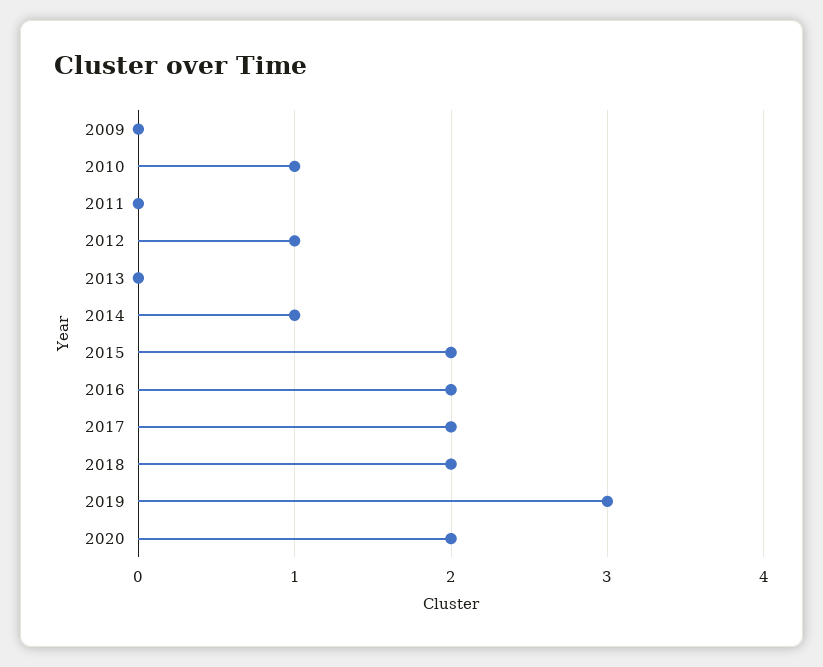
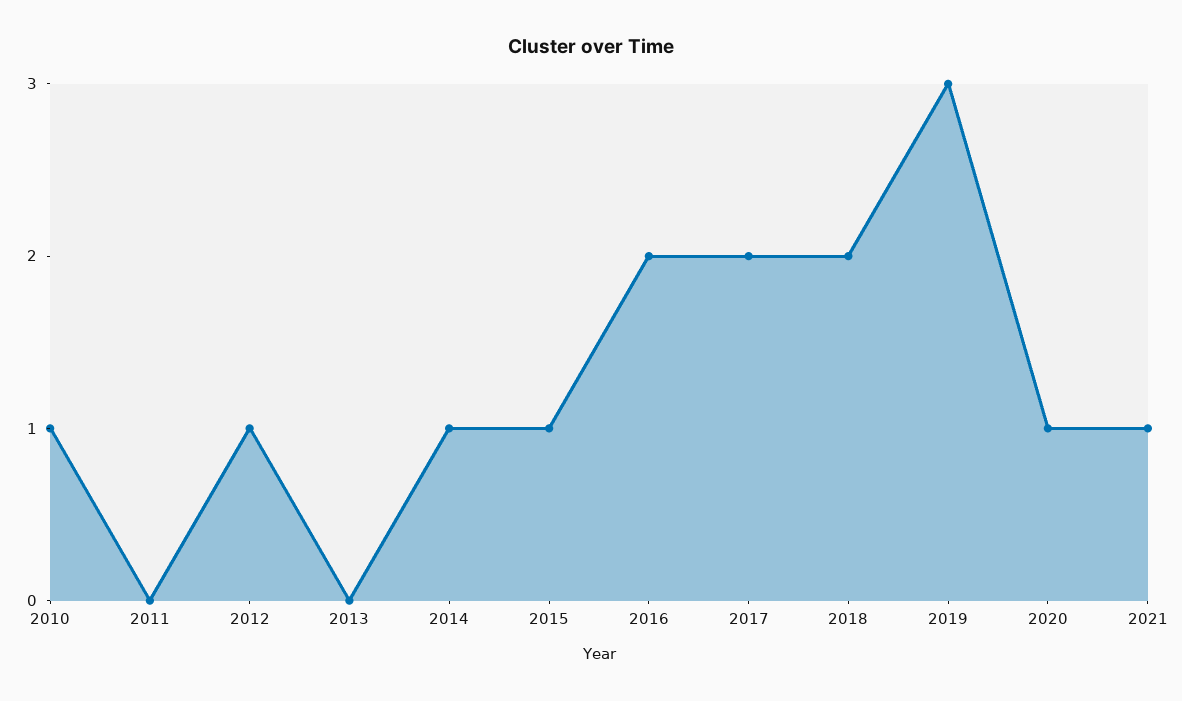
2009: 0 -> none
2015: 2 -> 1
2020: 2 -> 1
2021: none -> 1

